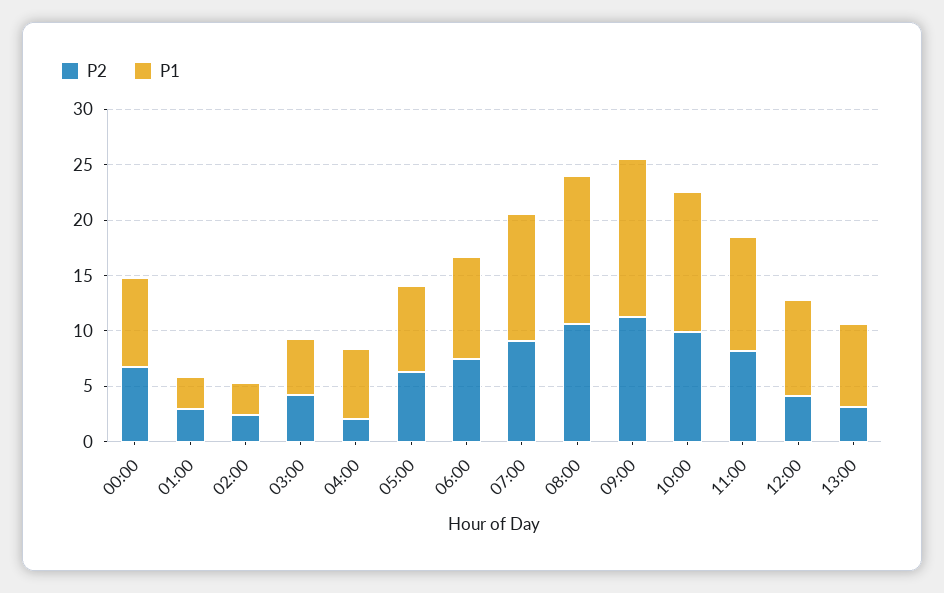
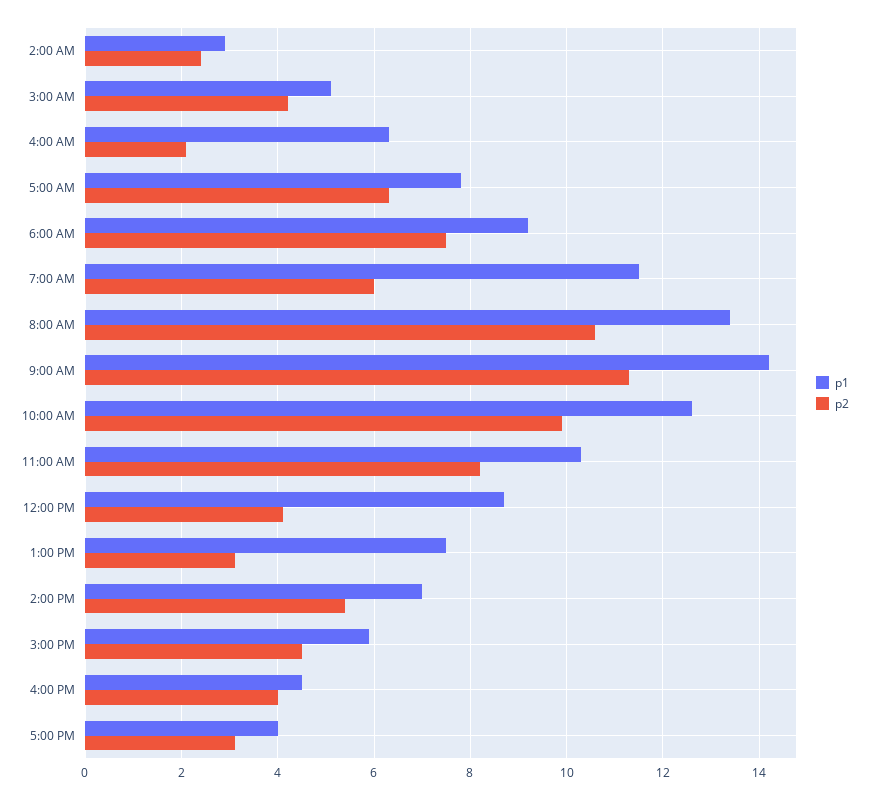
P2, 00:00: 7 -> none
P1, 00:00: 8 -> none
P2, 01:00: 3 -> none
P1, 01:00: 3 -> none
P2, 07:00: 9 -> 6
P1, 2:00 PM: none -> 7
P2, 2:00 PM: none -> 5.5
P1, 3:00 PM: none -> 6
P2, 3:00 PM: none -> 4.5
P1, 4:00 PM: none -> 4.5
P2, 4:00 PM: none -> 4
P1, 5:00 PM: none -> 4
P2, 5:00 PM: none -> 3

